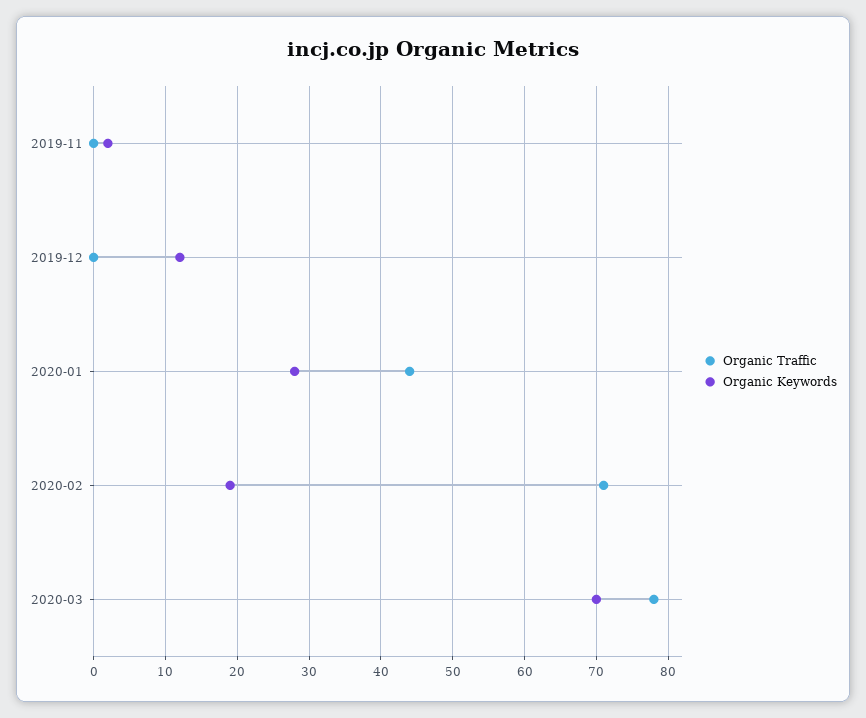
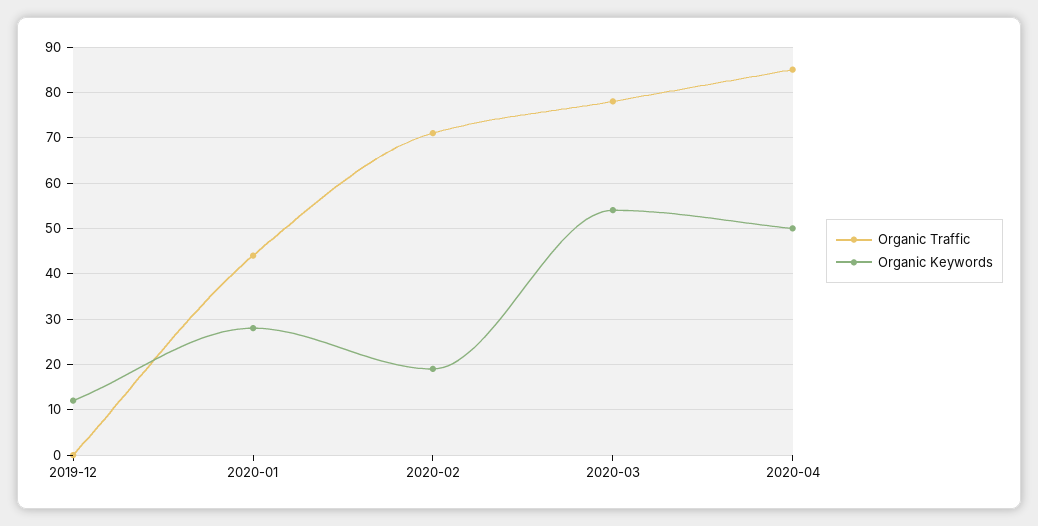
Organic Traffic, 2019-11: 0 -> none
Organic Keywords, 2019-11: 2 -> none
Organic Keywords, 2020-03: 70 -> 55
Organic Traffic, 2020-04: none -> 85
Organic Keywords, 2020-04: none -> 50

